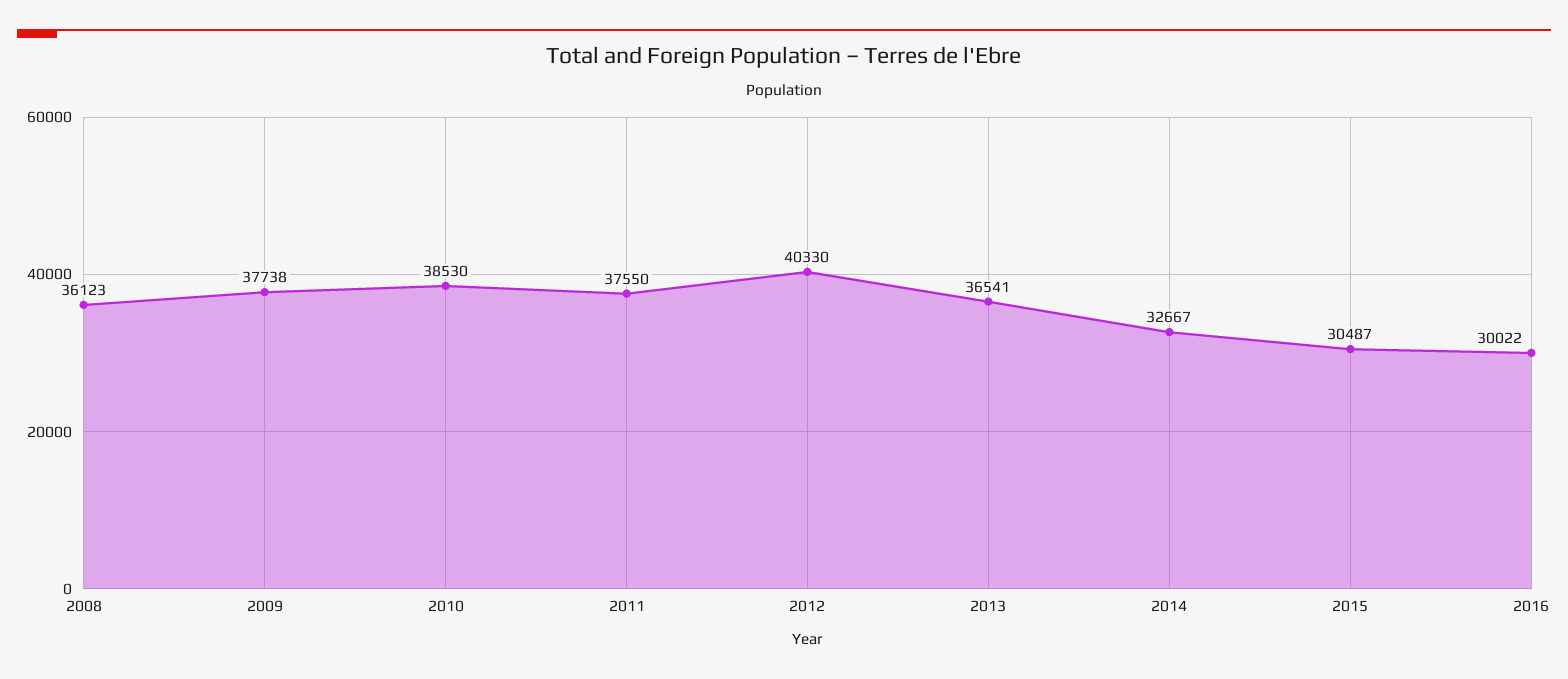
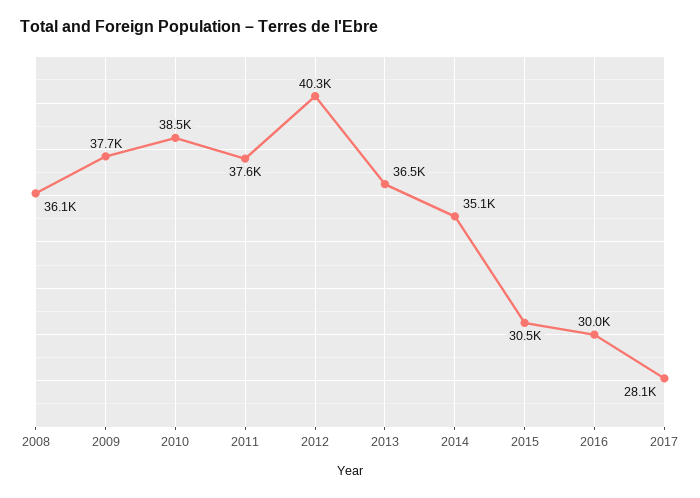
2014: 32667 -> 35100
2017: none -> 28100

